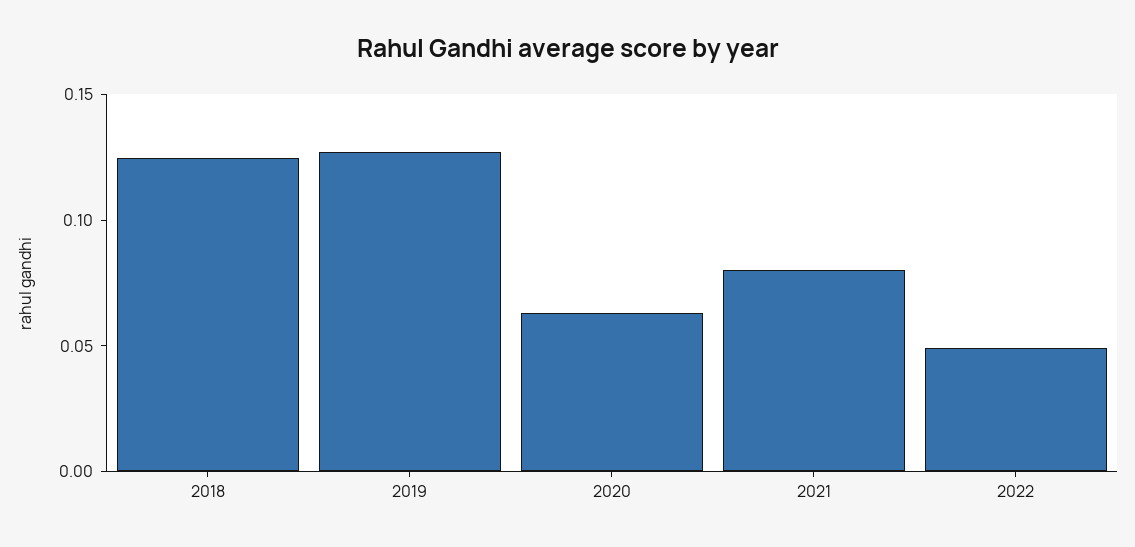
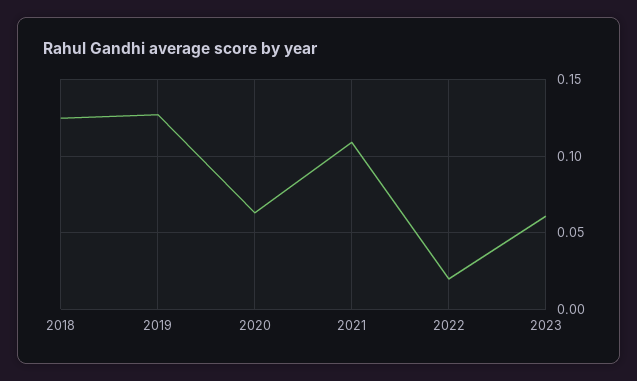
2021: 0.08 -> 0.11
2022: 0.05 -> 0.02
2023: none -> 0.06

